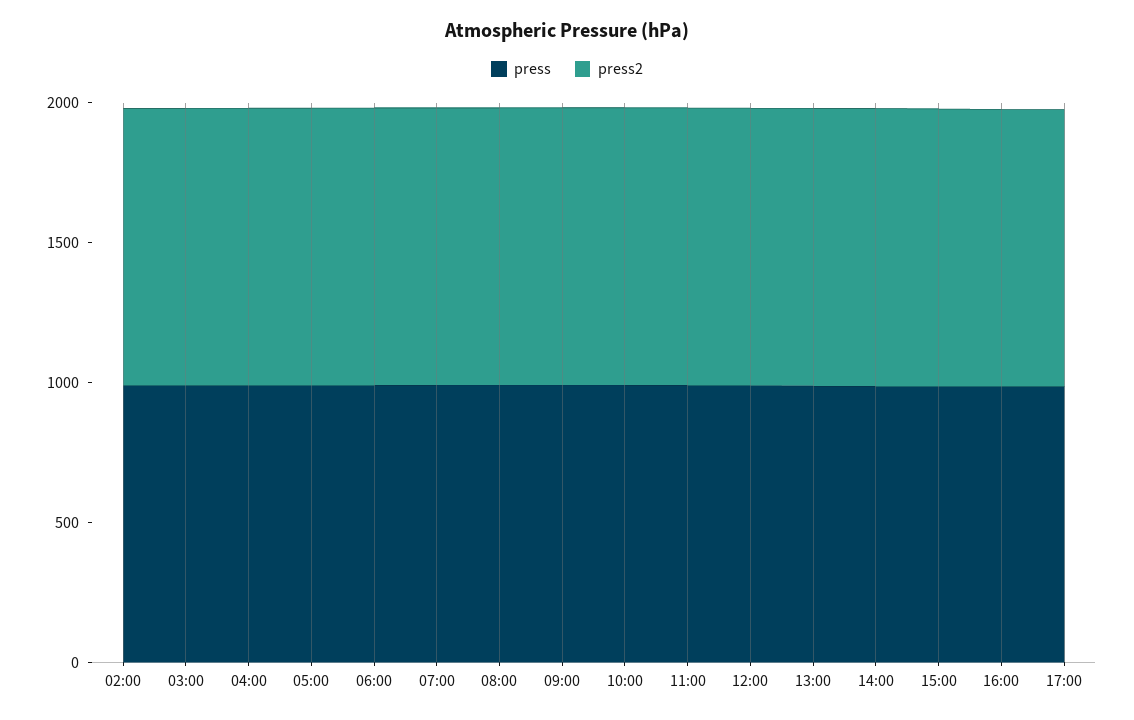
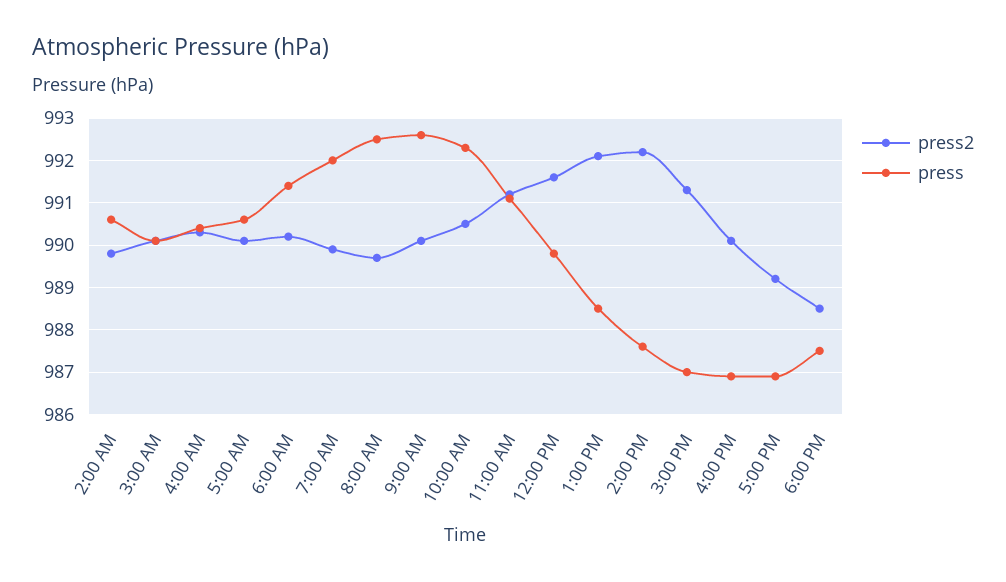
press2, 6:00 PM: none -> 988.5
press, 6:00 PM: none -> 987.5

